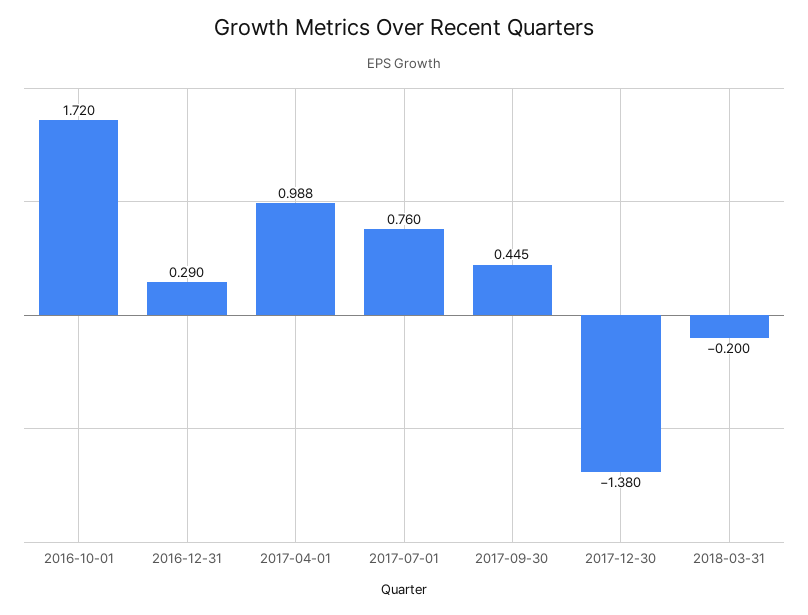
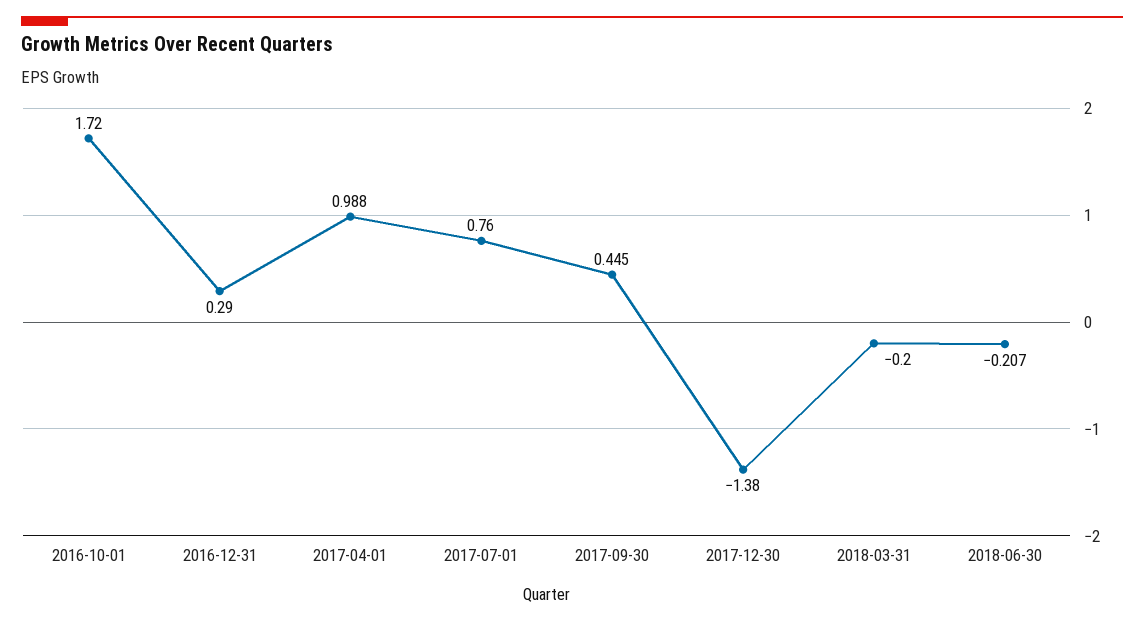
2018-06-30: none -> -0.207

